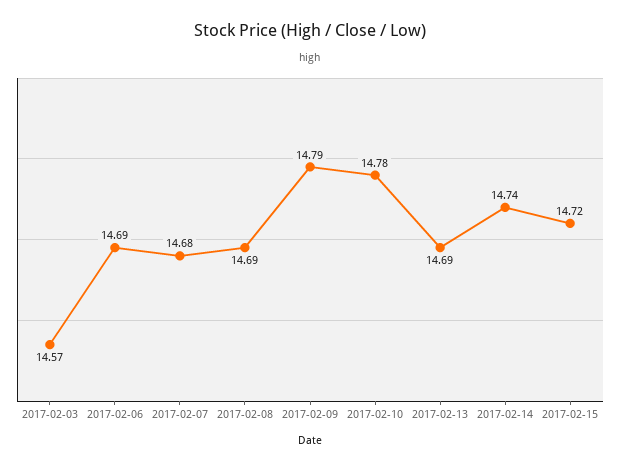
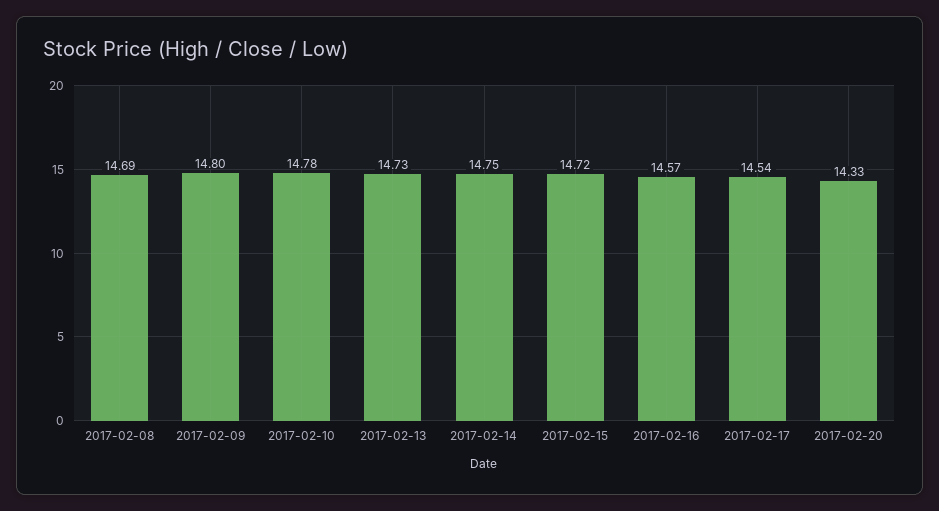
2017-02-03: 14.57 -> none
2017-02-06: 14.69 -> none
2017-02-07: 14.68 -> none
2017-02-09: 14.79 -> 14.8
2017-02-13: 14.69 -> 14.73
2017-02-14: 14.74 -> 14.75
2017-02-16: none -> 14.57
2017-02-17: none -> 14.54
2017-02-20: none -> 14.33

